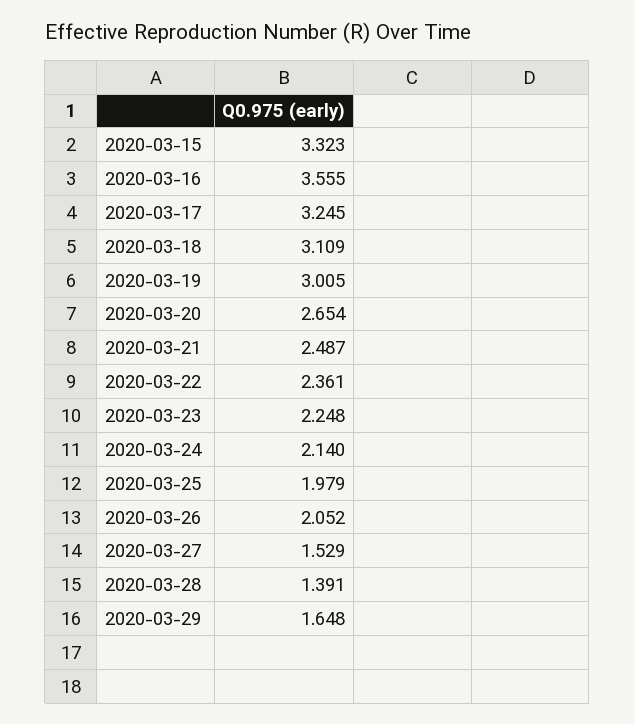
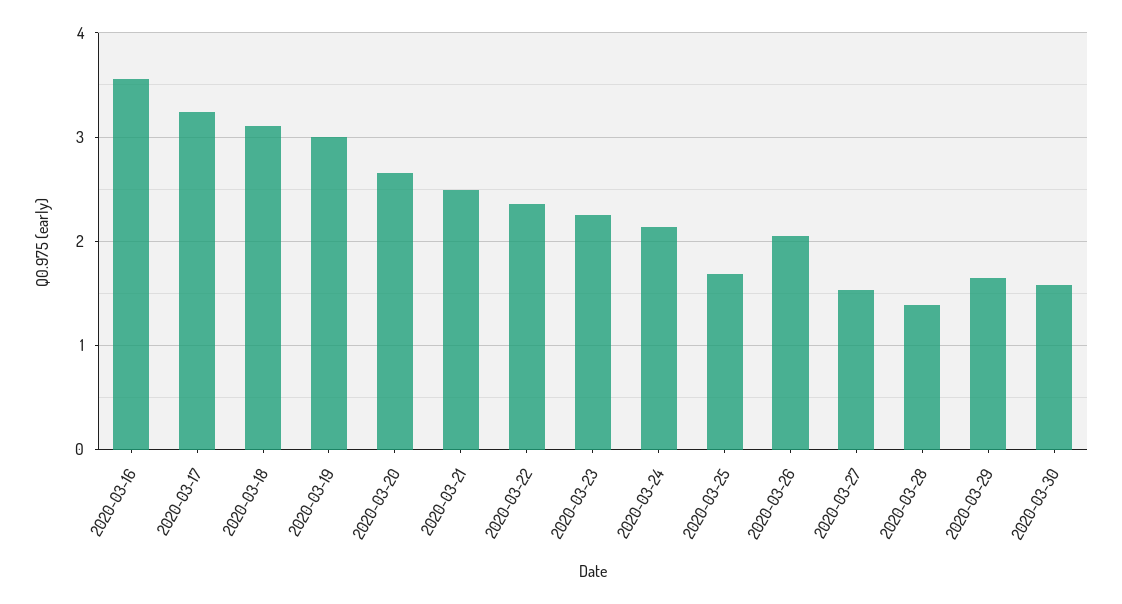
2020-03-15: 3.323 -> none
2020-03-25: 1.979 -> 1.7
2020-03-30: none -> 1.6

